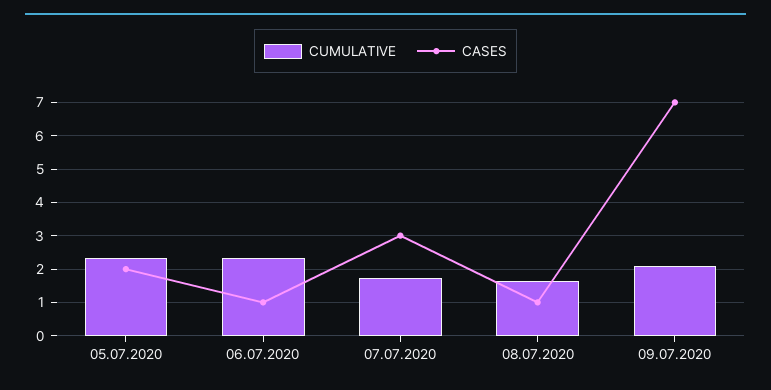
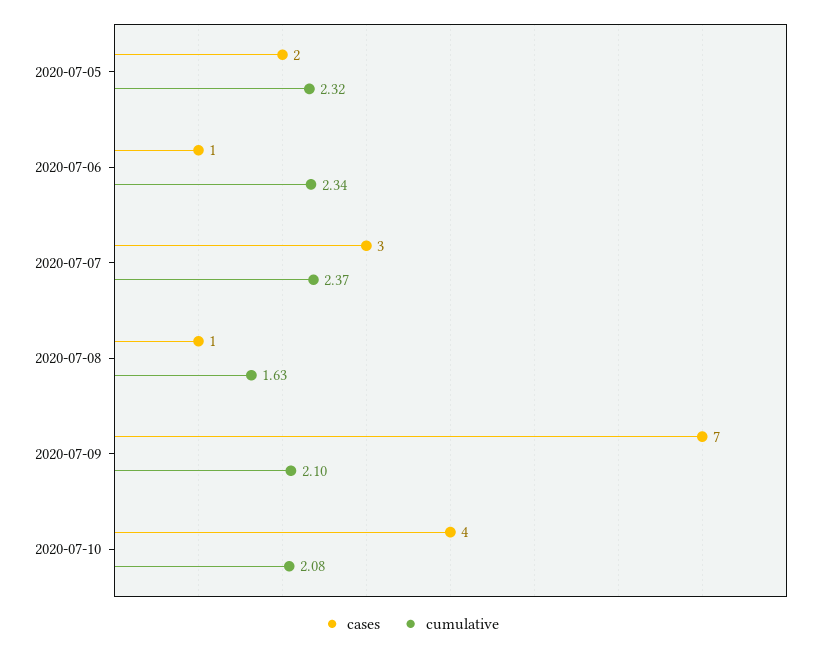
CUMULATIVE, 07.07.2020: 1.8 -> 2.37
CASES, 2020-07-10: none -> 4
CUMULATIVE, 2020-07-10: none -> 2.08

